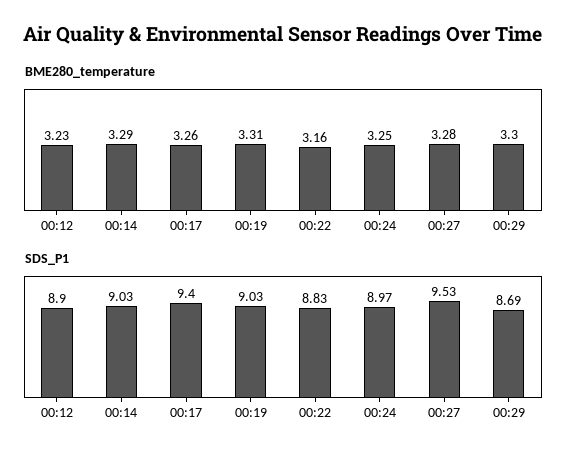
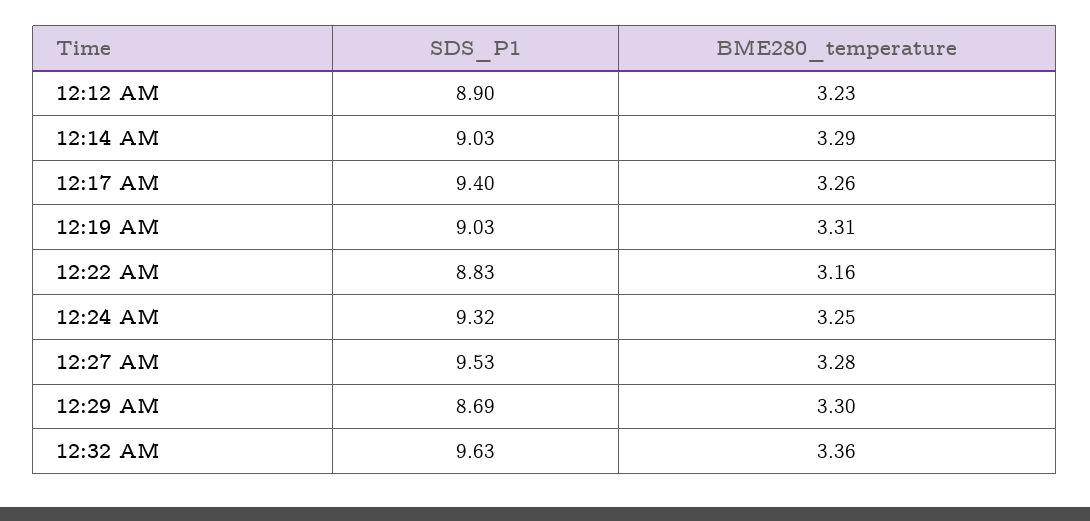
SDS_P1, 00:24: 8.97 -> 9.32
SDS_P1, 12:32 AM: none -> 9.63
BME280_temperature, 12:32 AM: none -> 3.36

